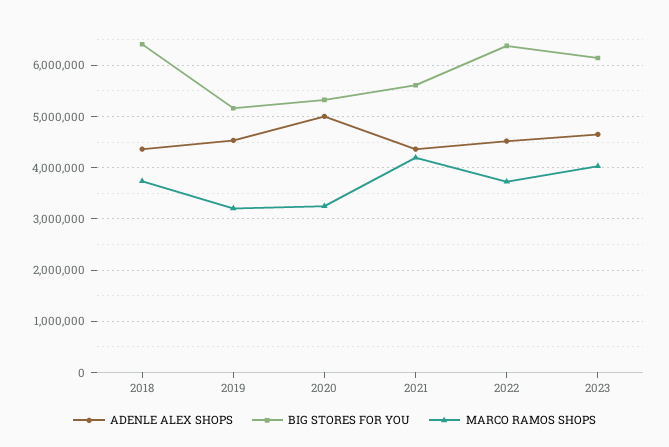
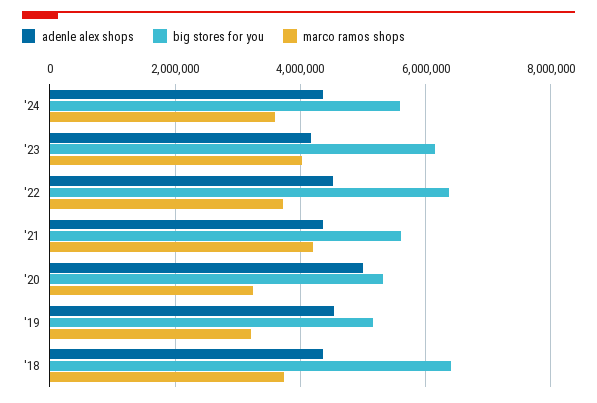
ADENLE ALEX SHOPS, 2023: 4600000 -> 4200000
ADENLE ALEX SHOPS, '24: none -> 4400000
BIG STORES FOR YOU, '24: none -> 5600000
MARCO RAMOS SHOPS, '24: none -> 3600000

